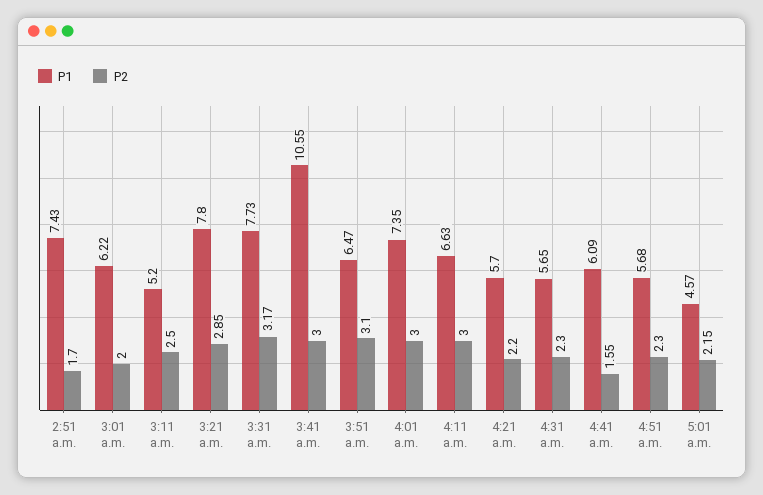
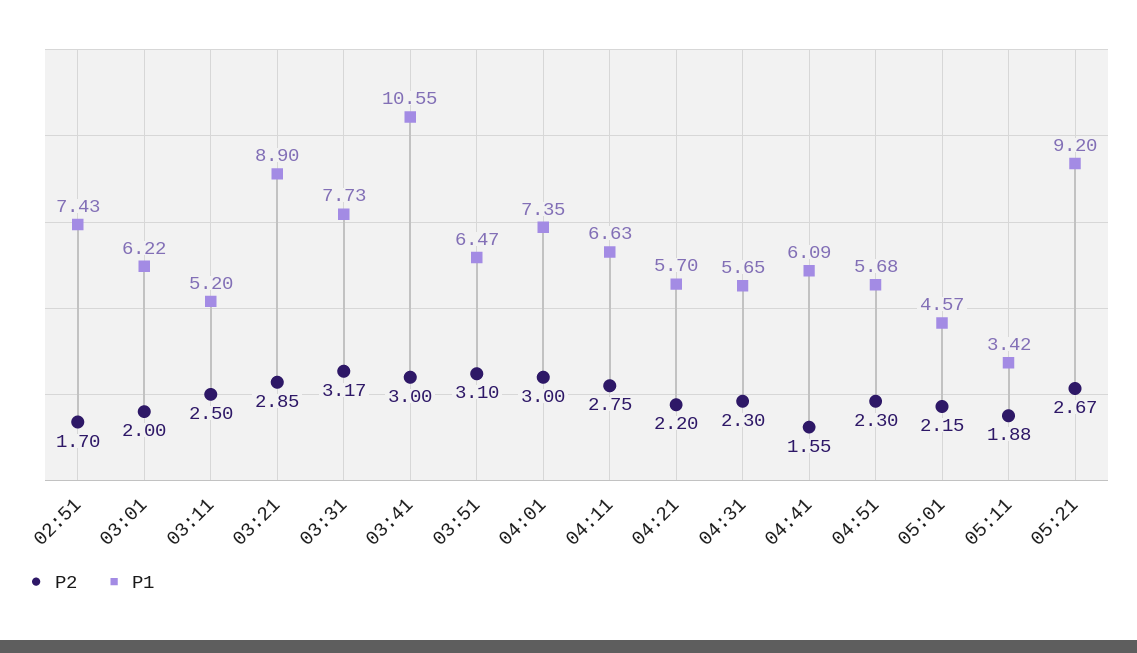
P1, 3:21 a.m.: 7.8 -> 8.9
P2, 4:11 a.m.: 3 -> 2.75
P2, 05:11: none -> 1.88
P1, 05:11: none -> 3.42
P2, 05:21: none -> 2.67
P1, 05:21: none -> 9.2

